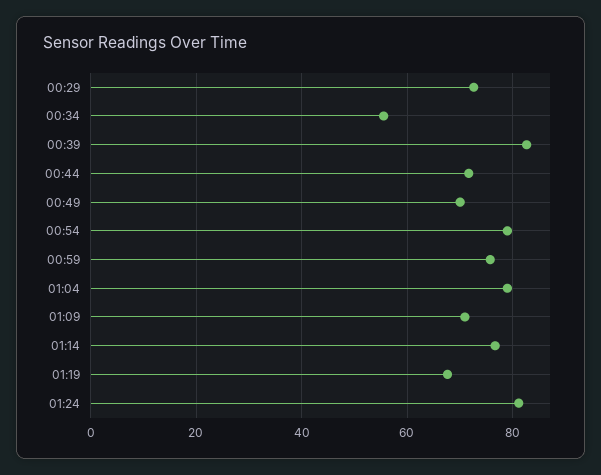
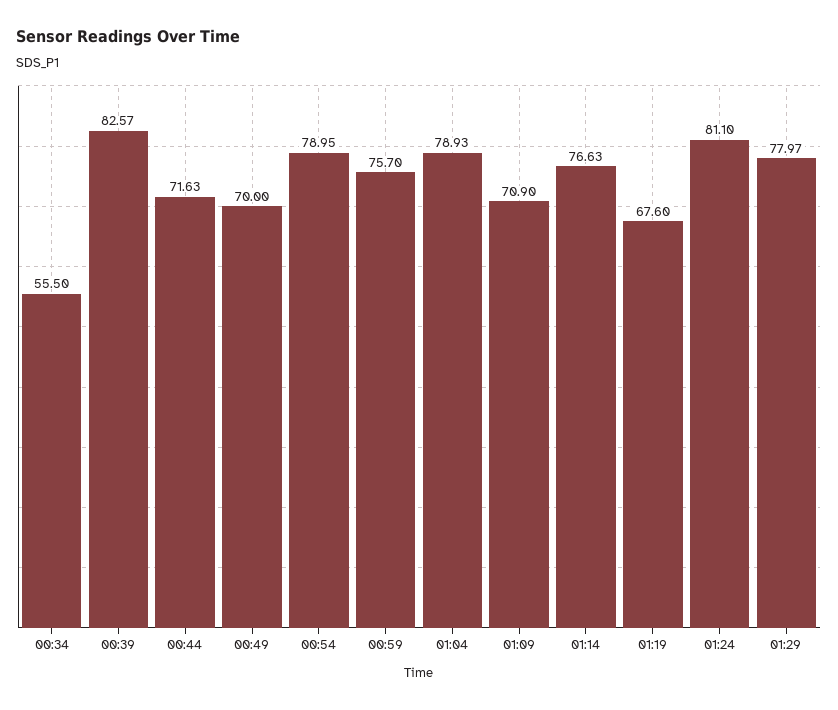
00:29: 72 -> none
01:29: none -> 77.97

